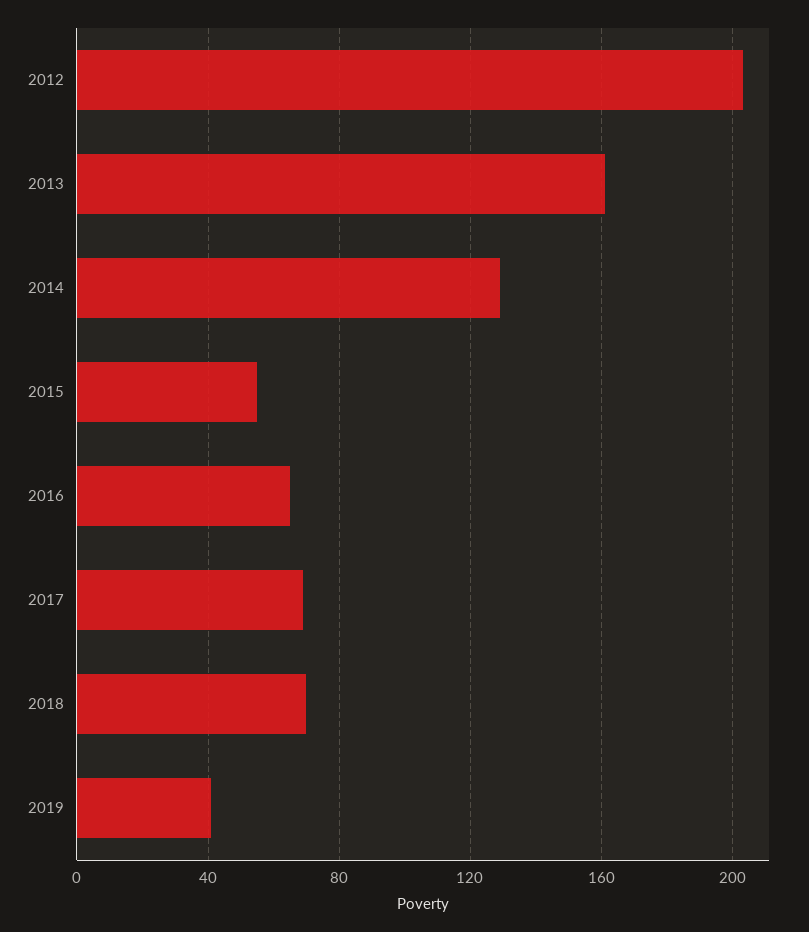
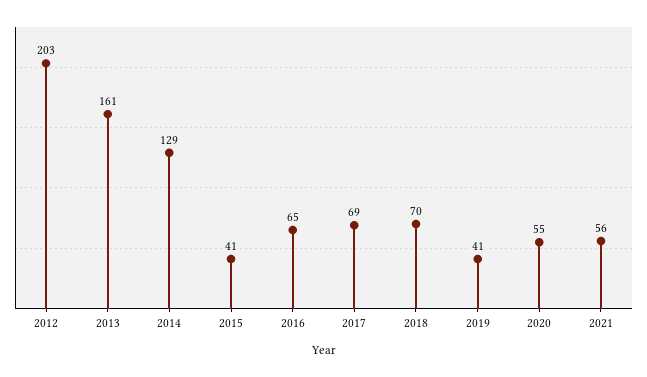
2015: 55 -> 41
2020: none -> 55
2021: none -> 56

